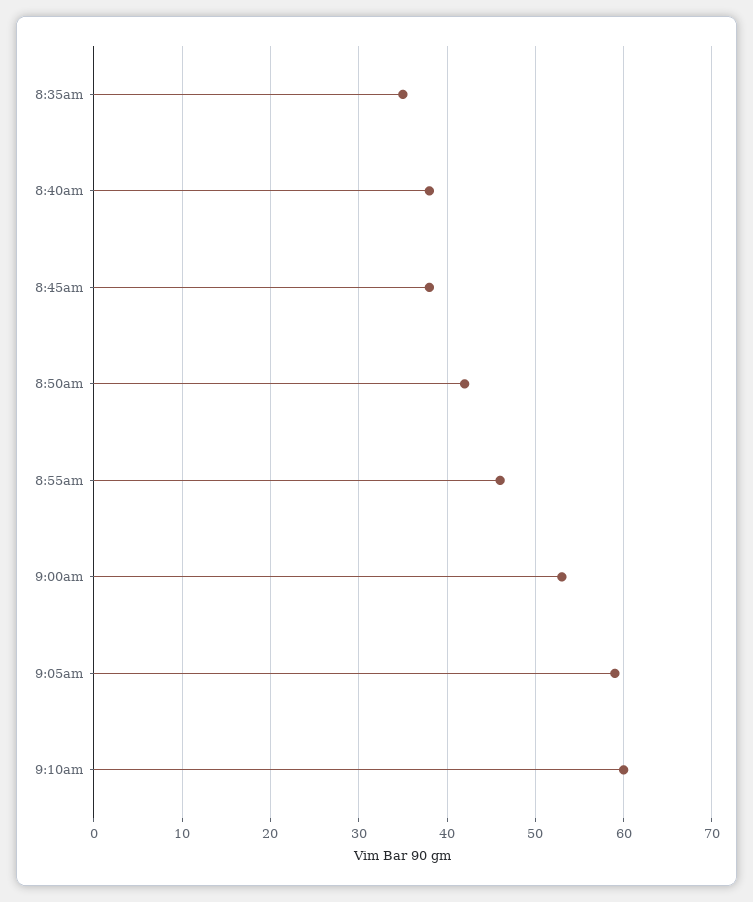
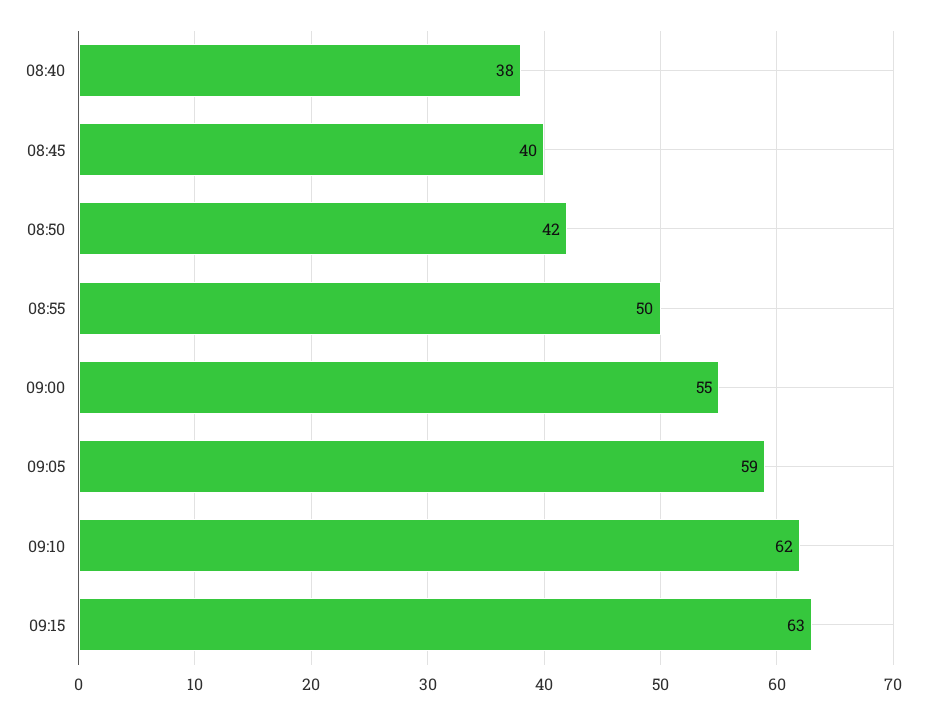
8:35am: 35 -> none
8:45am: 38 -> 40
8:55am: 46 -> 50
9:00am: 53 -> 55
9:10am: 60 -> 62
09:15: none -> 63

